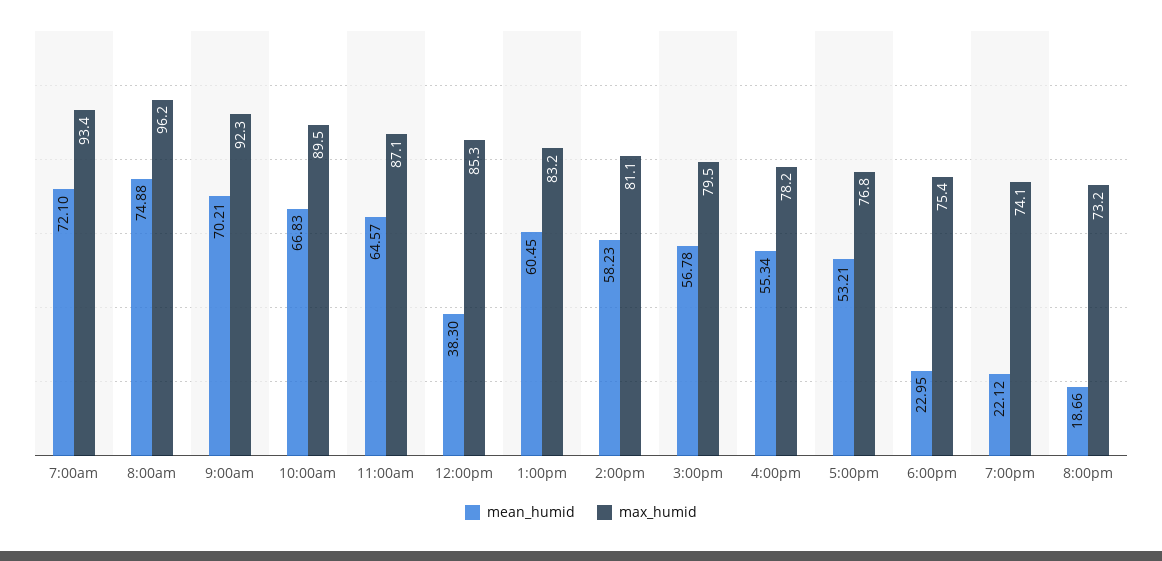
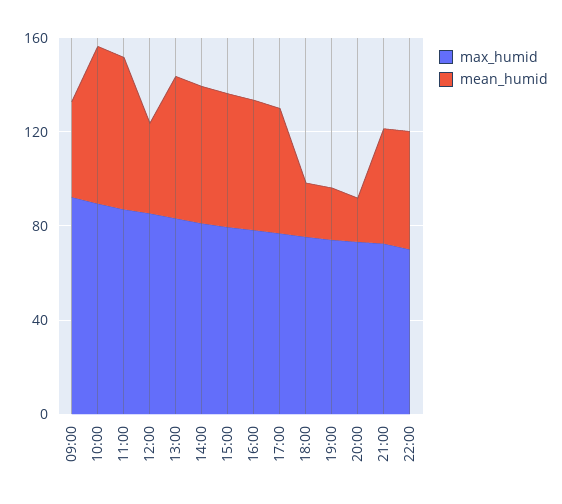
mean_humid, 7:00am: 72.1 -> none
max_humid, 7:00am: 93.4 -> none
mean_humid, 8:00am: 74.88 -> none
max_humid, 8:00am: 96.2 -> none
mean_humid, 9:00am: 70.21 -> 40
max_humid, 21:00: none -> 70
mean_humid, 21:00: none -> 50
max_humid, 22:00: none -> 70
mean_humid, 22:00: none -> 50

